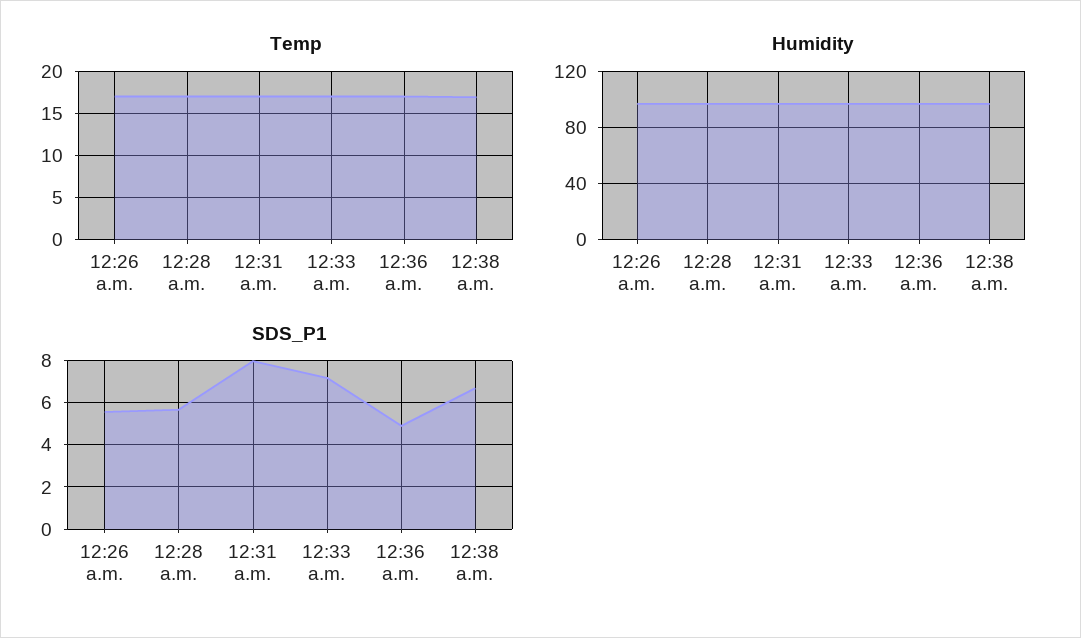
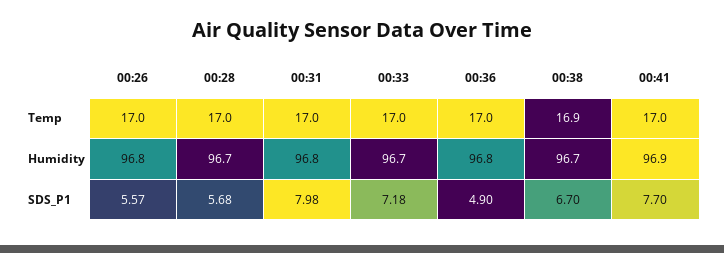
Temp, 00:41: none -> 17
Humidity, 00:41: none -> 96.9
SDS_P1, 00:41: none -> 7.7

